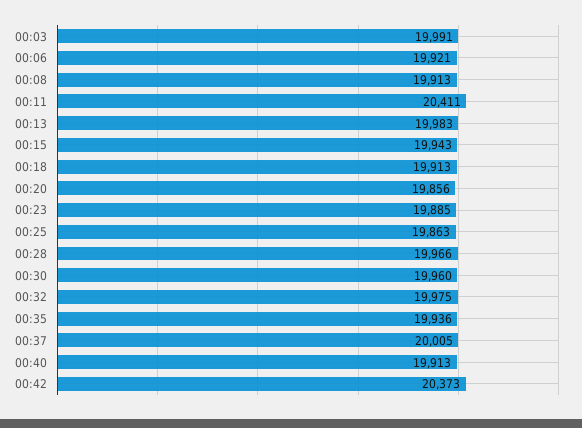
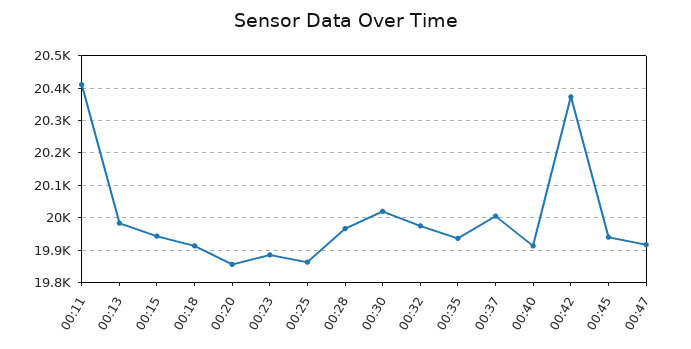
00:03: 19991 -> none
00:06: 19921 -> none
00:08: 19913 -> none
00:30: 19960 -> 20020
00:45: none -> 19940
00:47: none -> 19920

